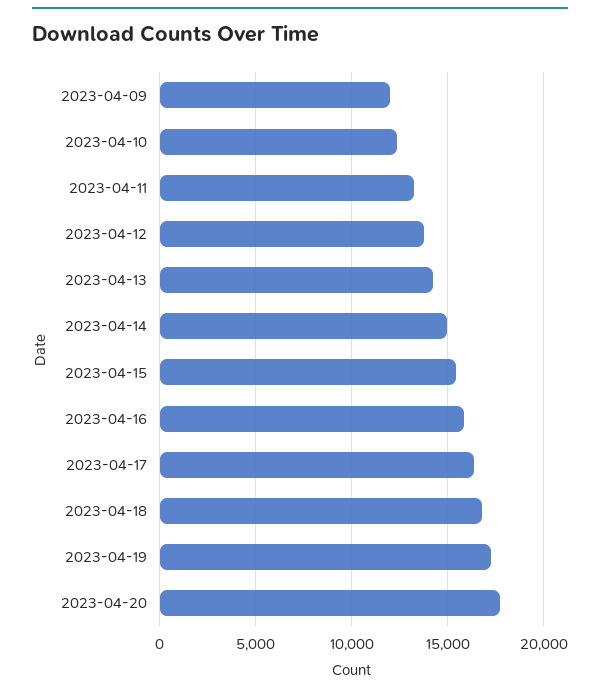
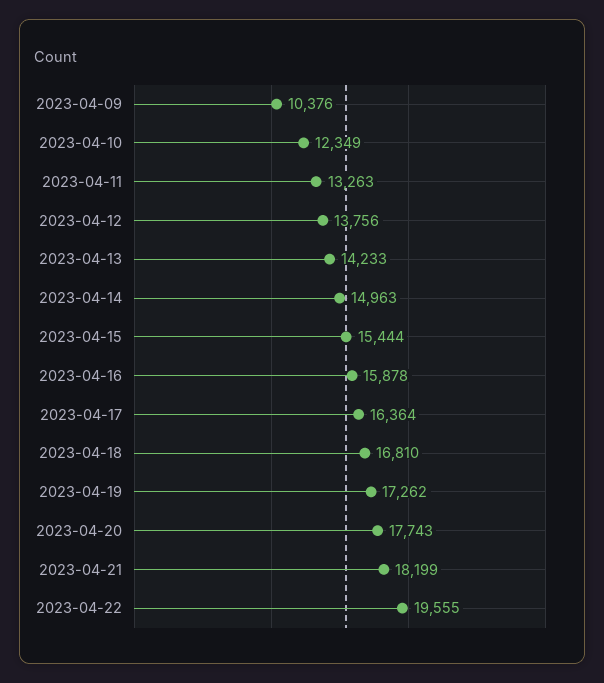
2023-04-09: 12000 -> 10376
2023-04-21: none -> 18199
2023-04-22: none -> 19555

